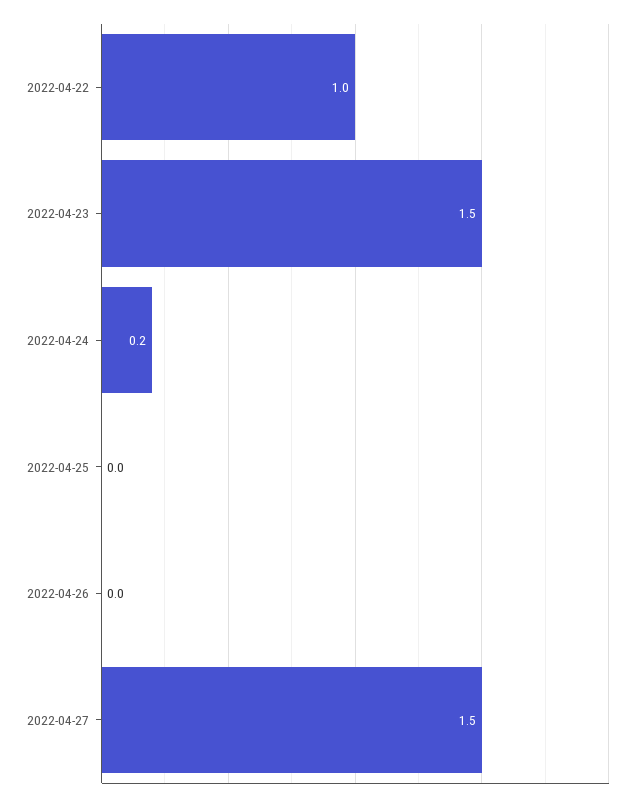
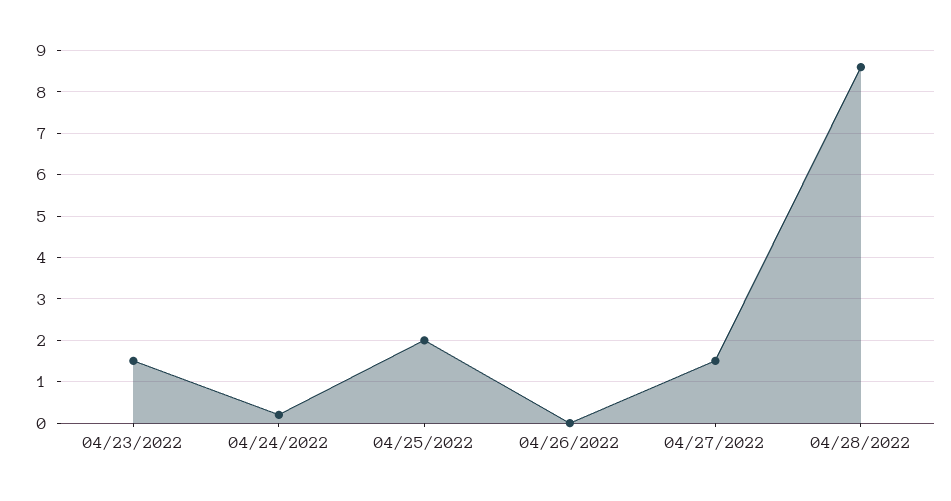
2022-04-22: 1 -> none
2022-04-25: 0 -> 2
04/28/2022: none -> 8.5

